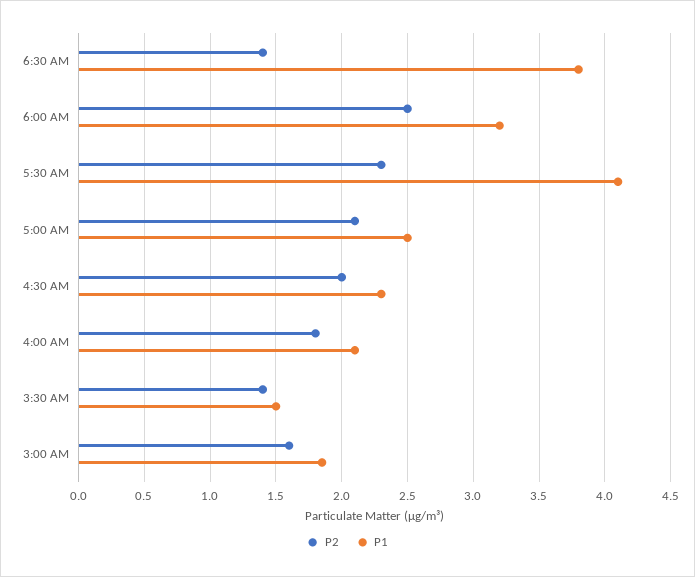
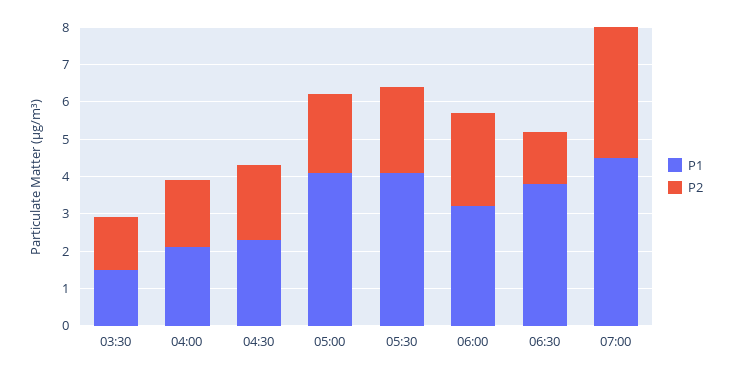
P1, 5:00 AM: 2.5 -> 4
P2, 3:00 AM: 1.6 -> none
P1, 3:00 AM: 1.85 -> none
P1, 07:00: none -> 4.5
P2, 07:00: none -> 3.5

